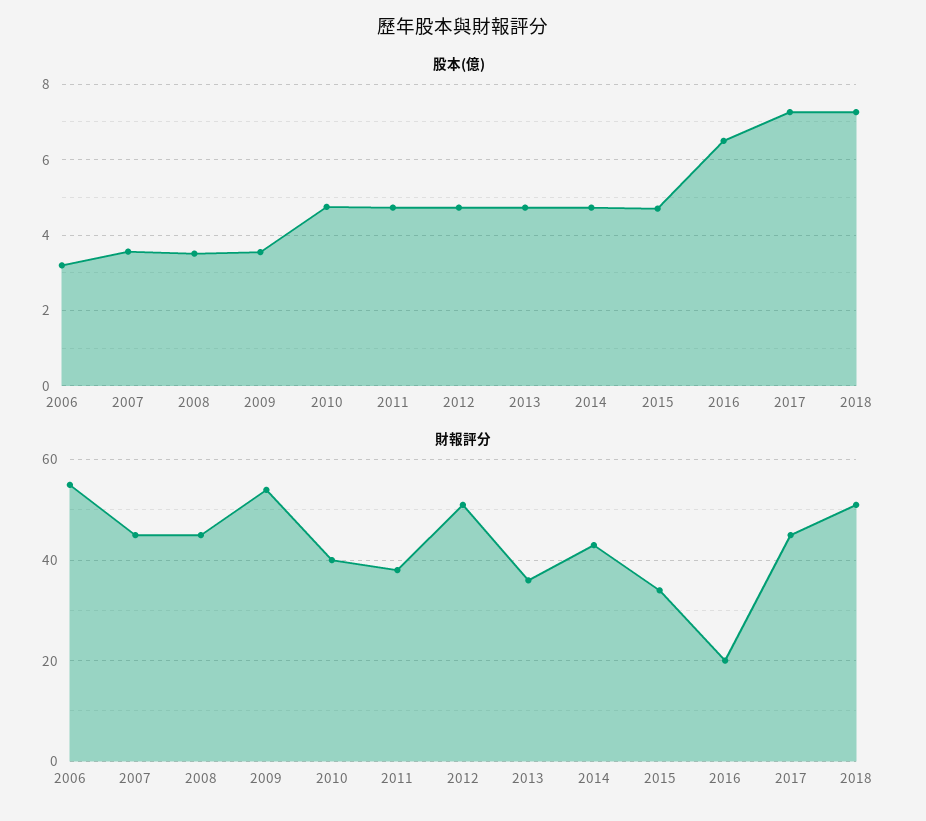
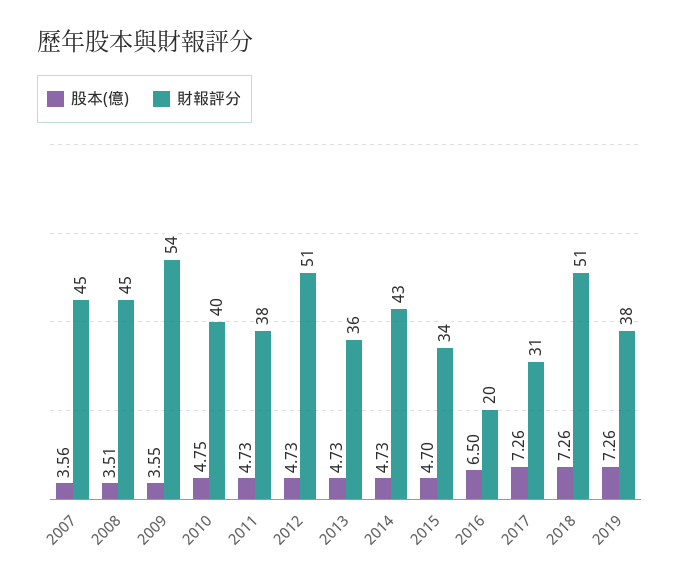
股本(億), 2006: 3.2 -> none
財報評分, 2006: 55 -> none
財報評分, 2017: 45 -> 31
股本(億), 2019: none -> 7.26
財報評分, 2019: none -> 38

